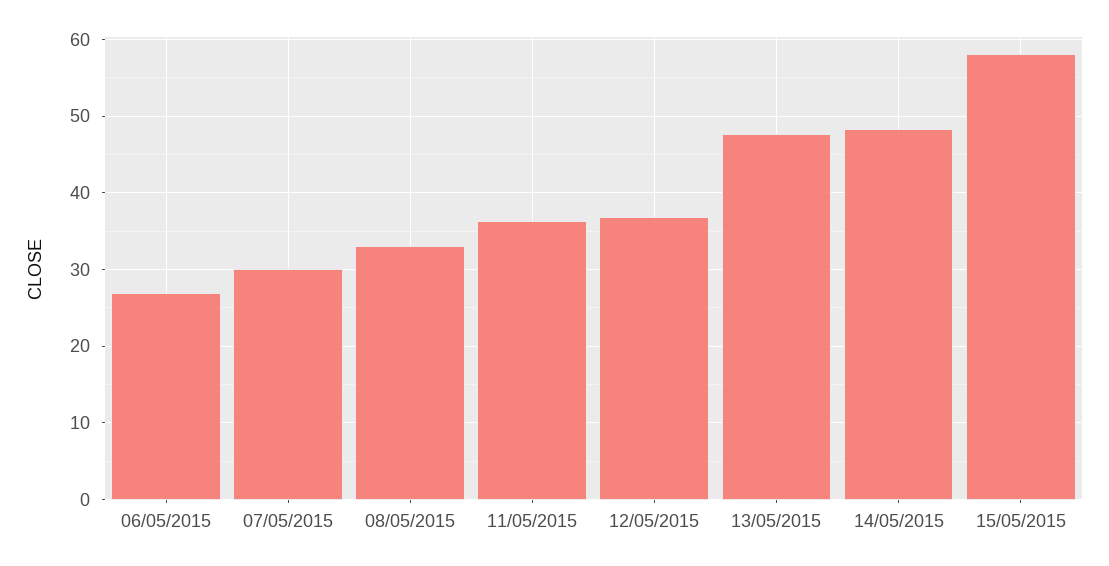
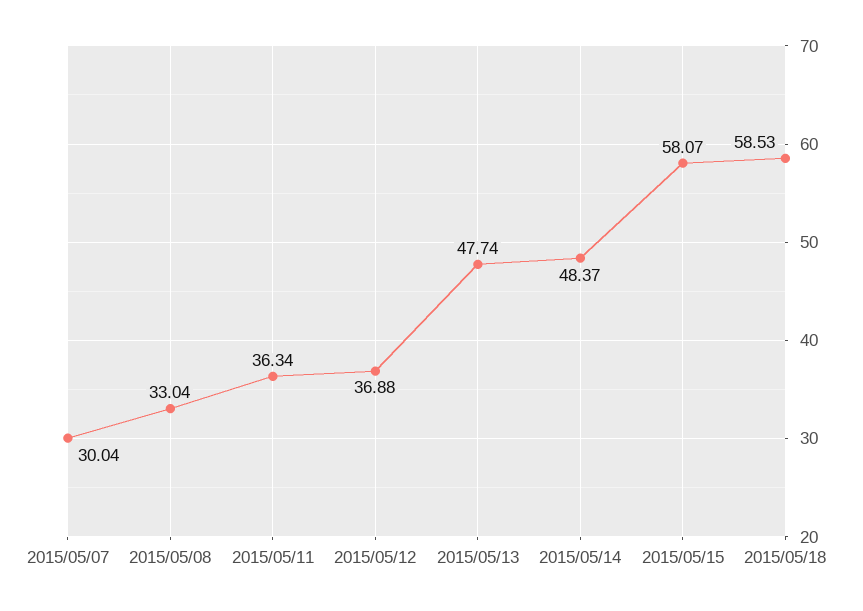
06/05/2015: 27 -> none
2015/05/18: none -> 58.53

